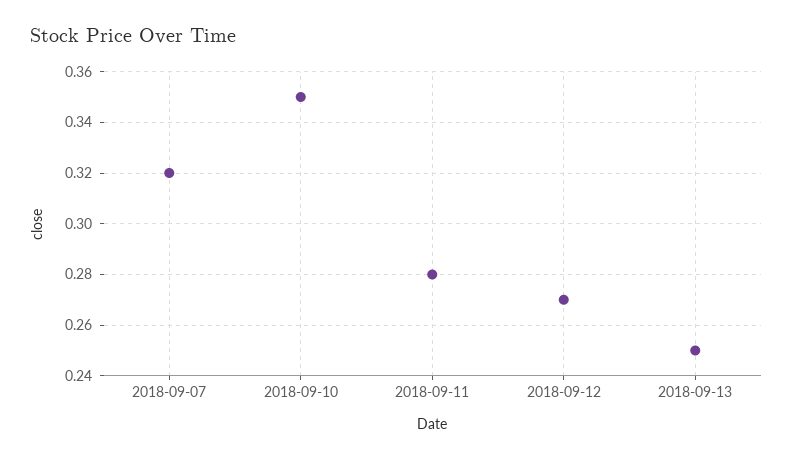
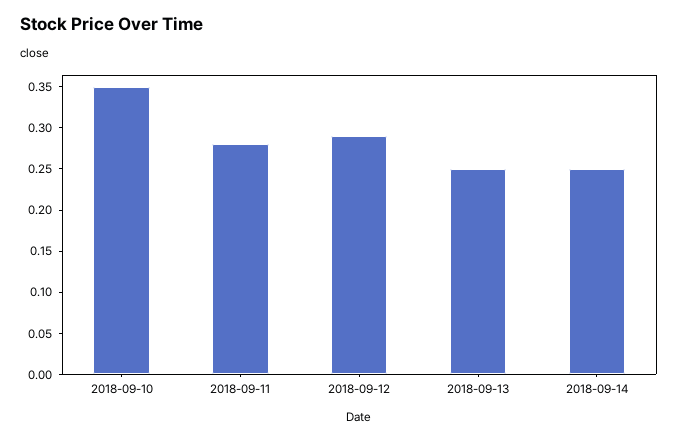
2018-09-07: 0.32 -> none
2018-09-12: 0.27 -> 0.29
2018-09-14: none -> 0.25

